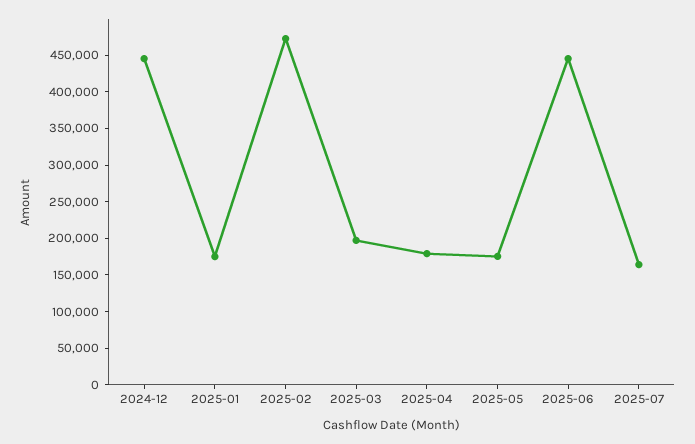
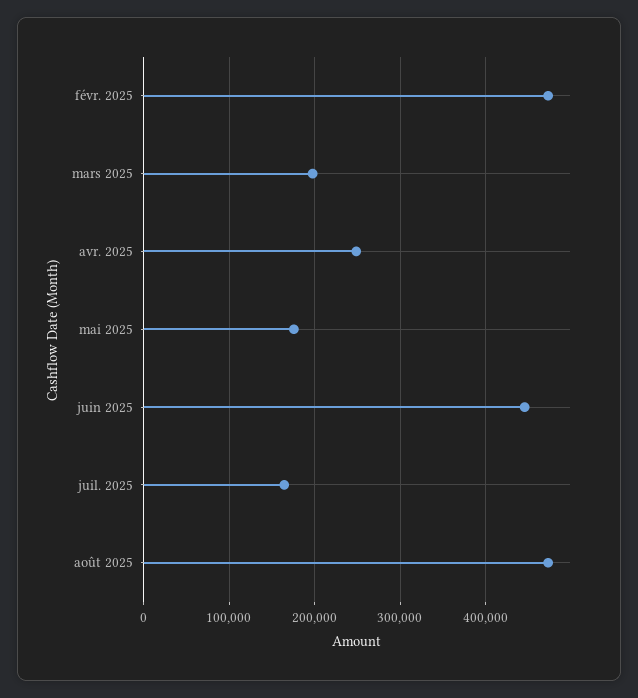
2024-12: 450000 -> none
2025-01: 175000 -> none
2025-04: 175000 -> 250000
août 2025: none -> 470000

